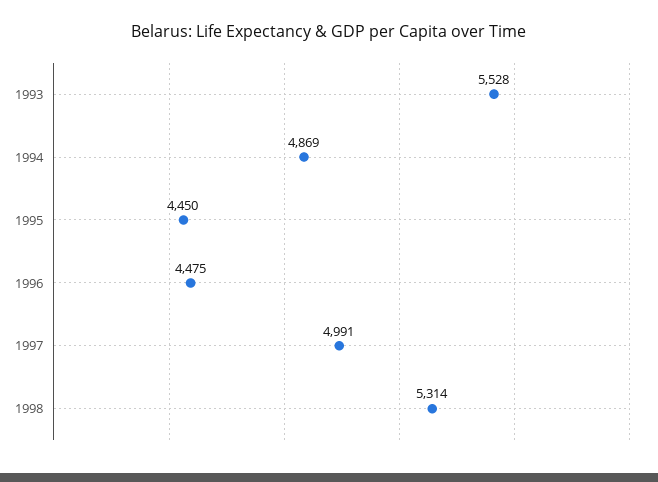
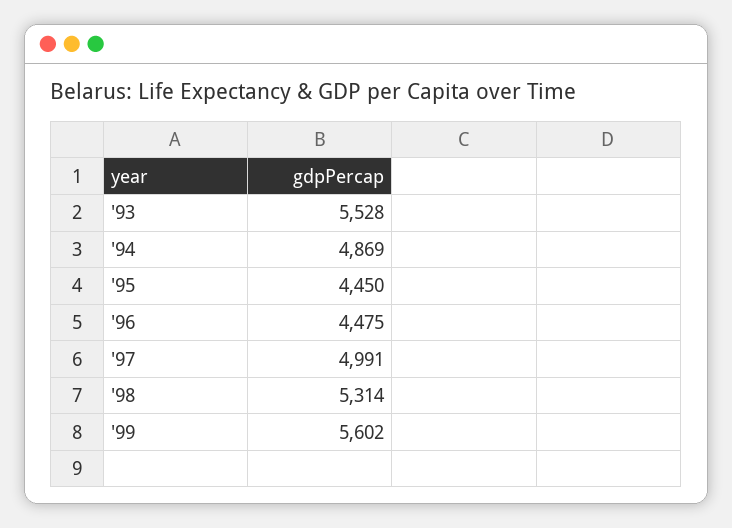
'99: none -> 5602

